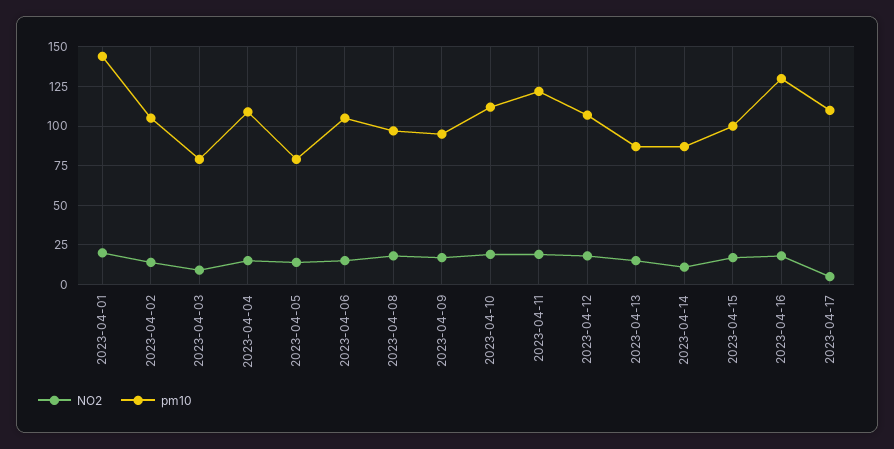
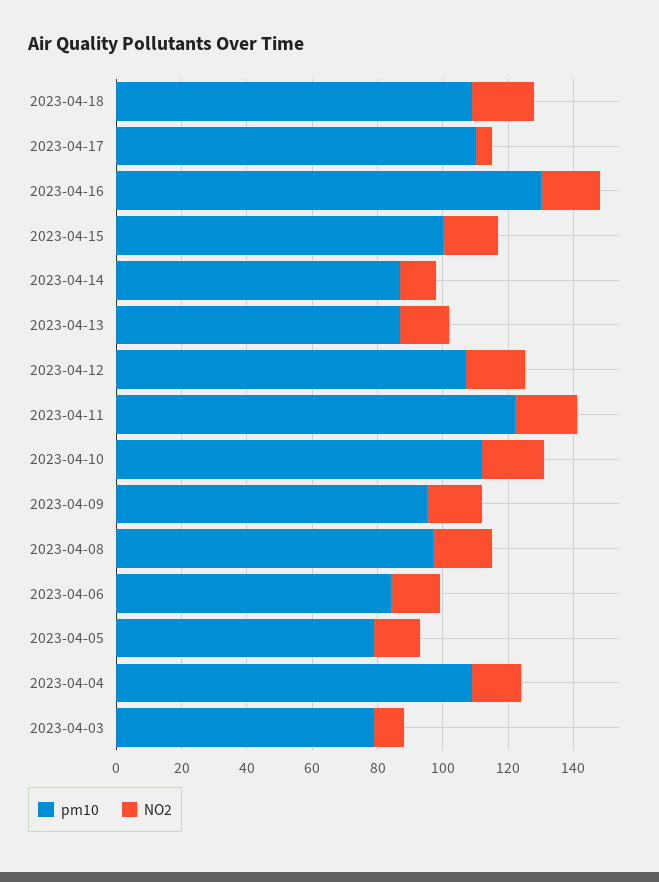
NO2, 2023-04-01: 20 -> none
pm10, 2023-04-01: 145 -> none
NO2, 2023-04-02: 15 -> none
pm10, 2023-04-02: 105 -> none
pm10, 2023-04-06: 105 -> 85
pm10, 2023-04-18: none -> 110
NO2, 2023-04-18: none -> 20

